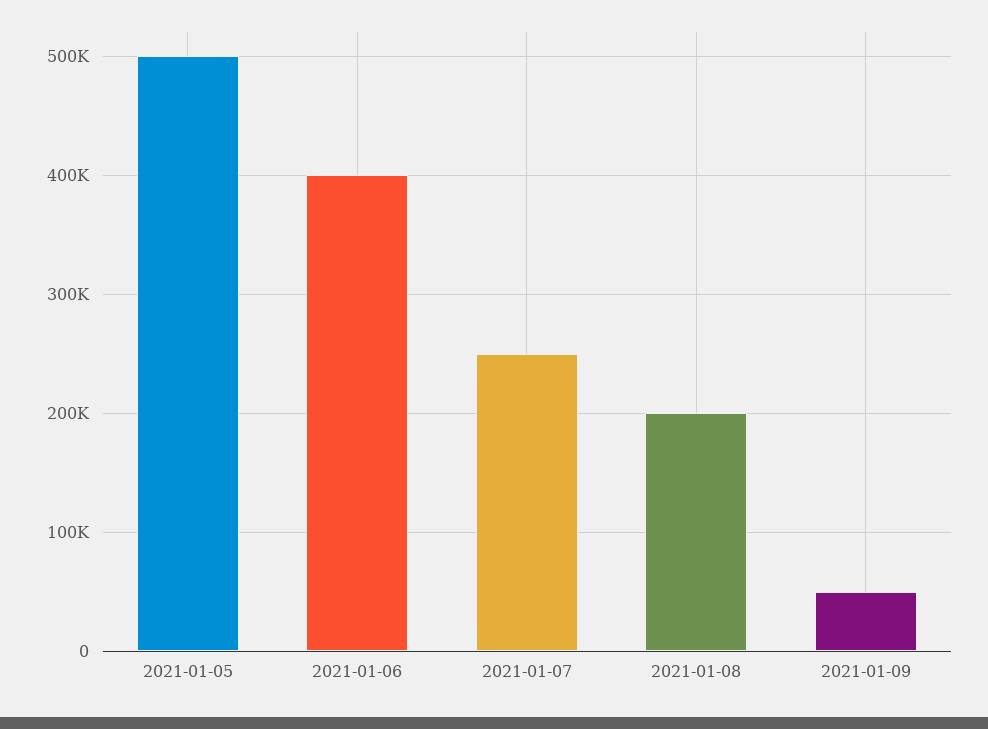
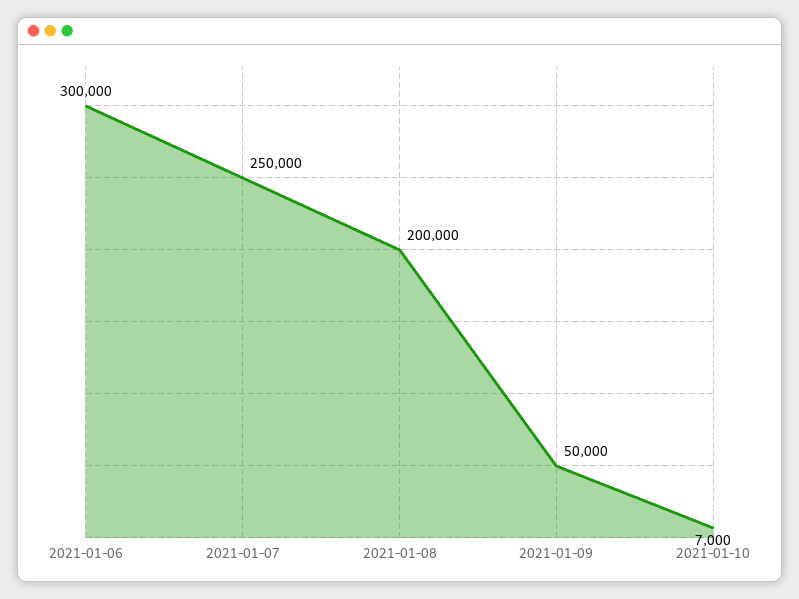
2021-01-05: 500000 -> none
2021-01-06: 400000 -> 300000
2021-01-10: none -> 7000

